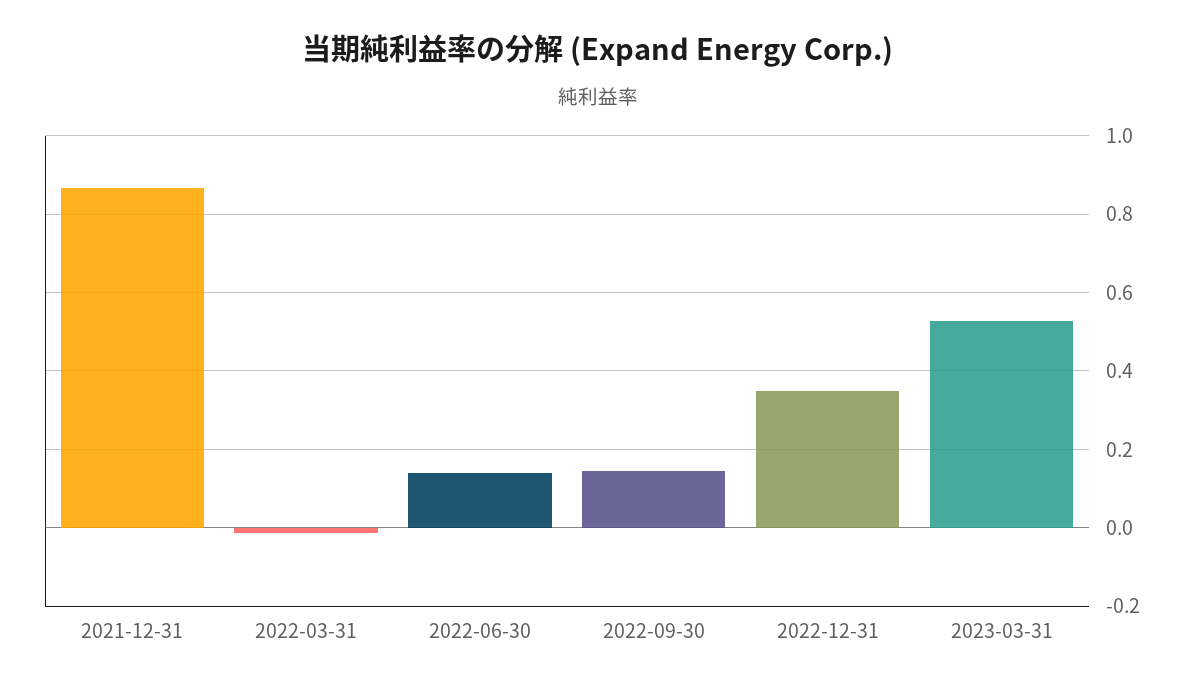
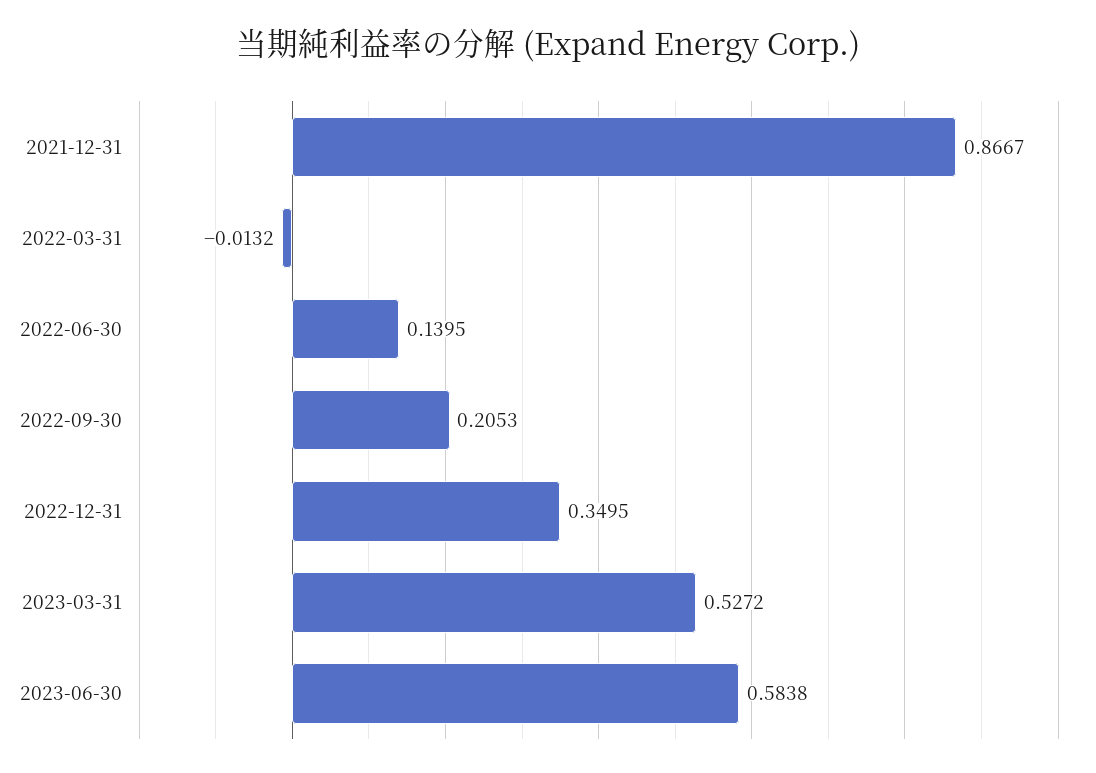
2022-09-30: 0.14 -> 0.2053
2023-06-30: none -> 0.5838

